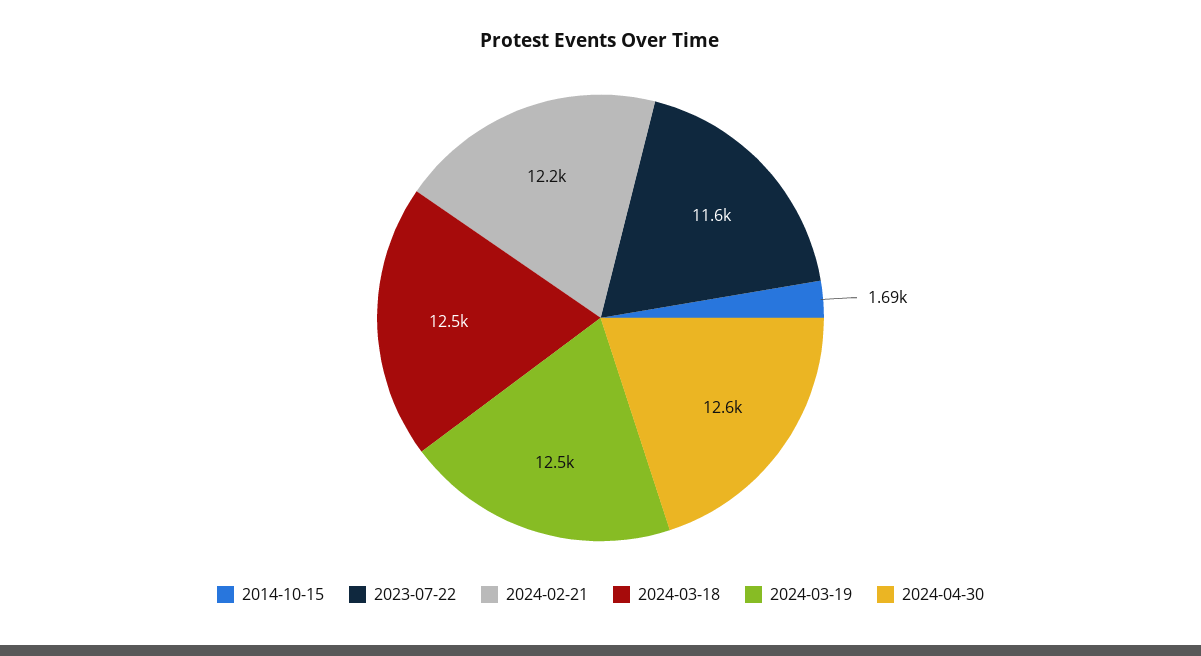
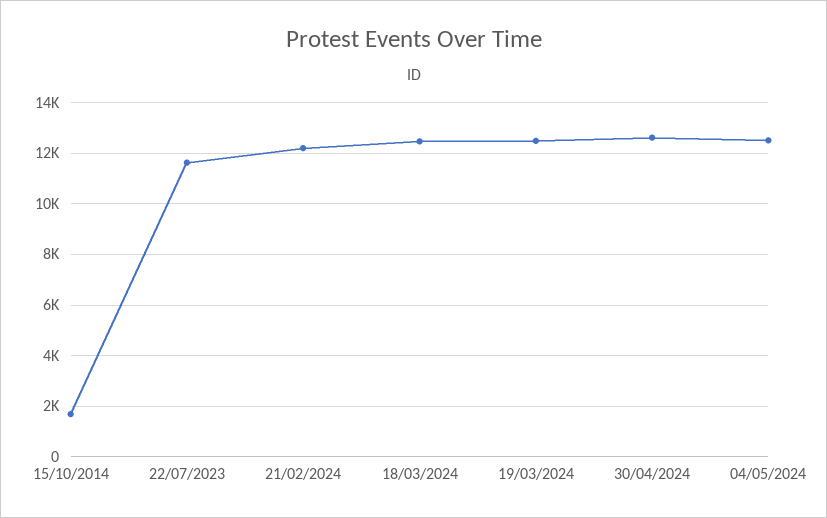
04/05/2024: none -> 12500

